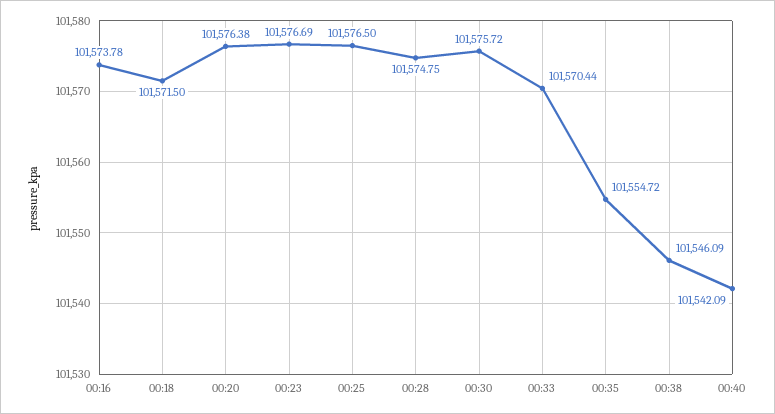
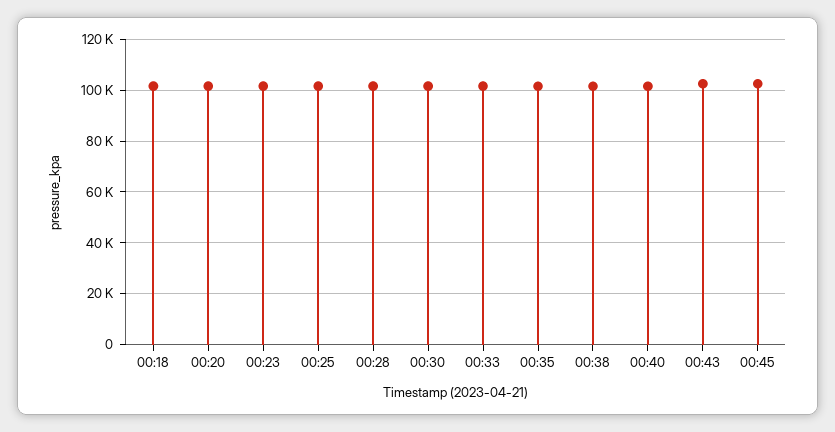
00:16: 101573.78 -> none
00:43: none -> 102500
00:45: none -> 102500

